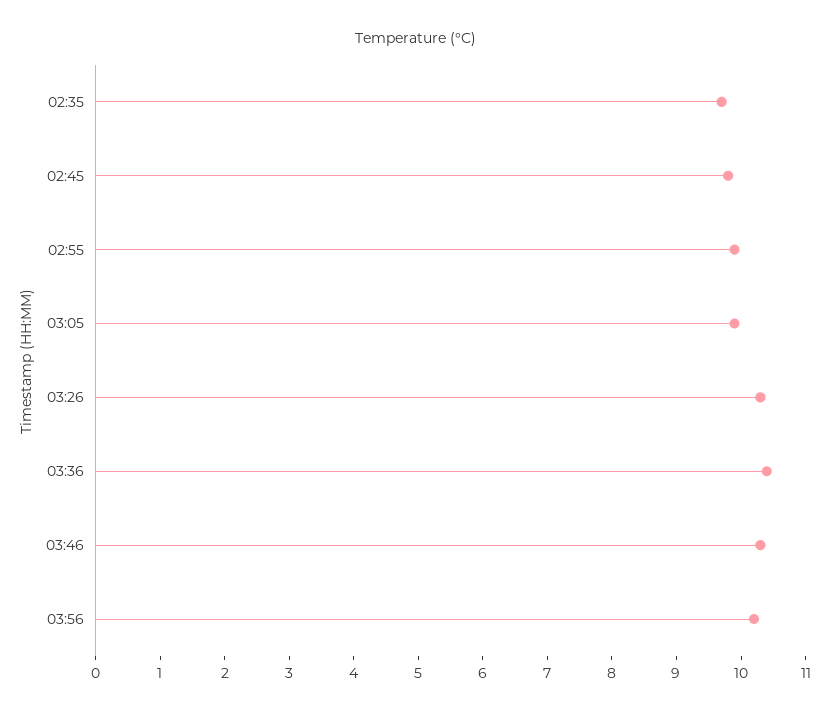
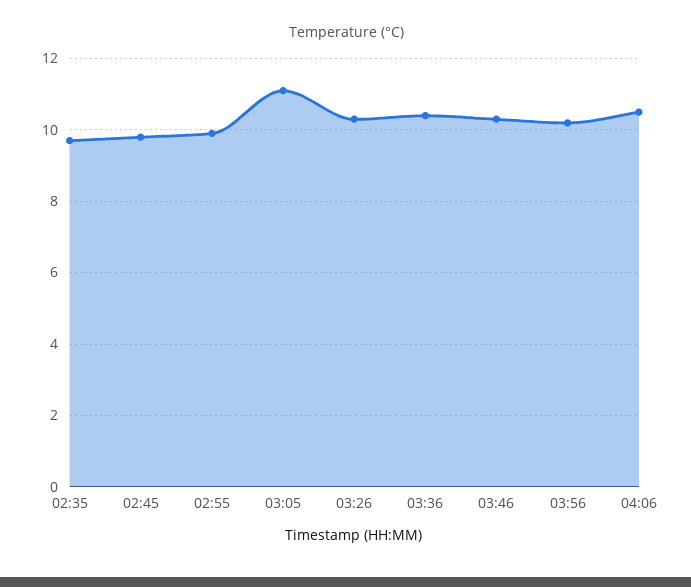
03:05: 10 -> 11
04:06: none -> 10.5

